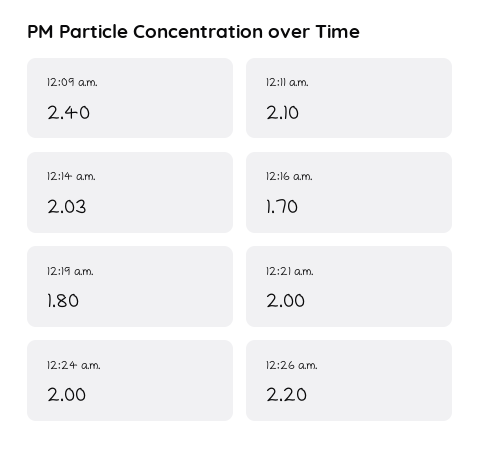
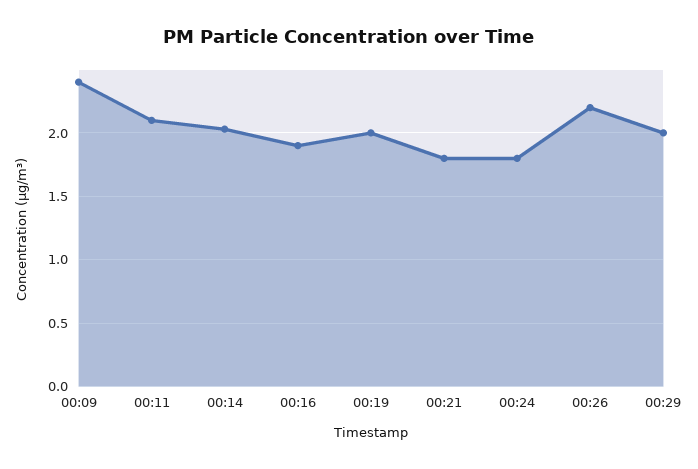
12:16 a.m.: 1.7 -> 1.9
12:19 a.m.: 1.8 -> 2
12:21 a.m.: 2 -> 1.8
12:24 a.m.: 2 -> 1.8
00:29: none -> 2

